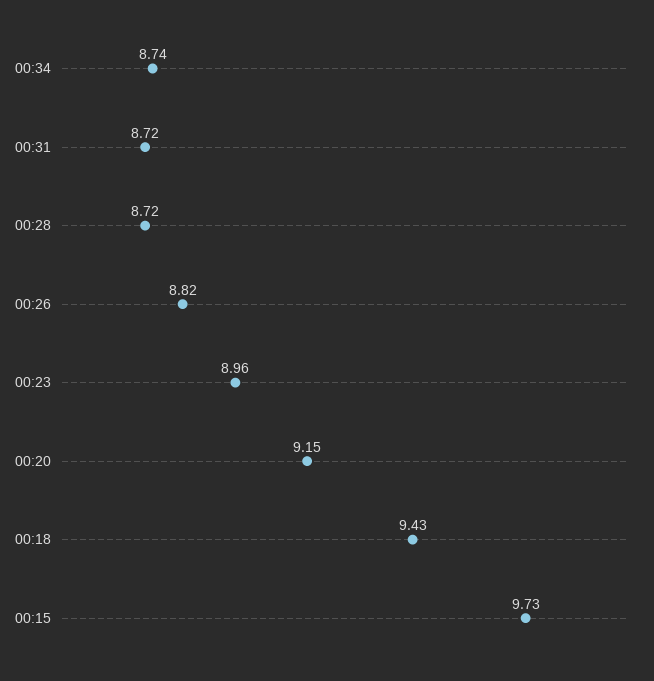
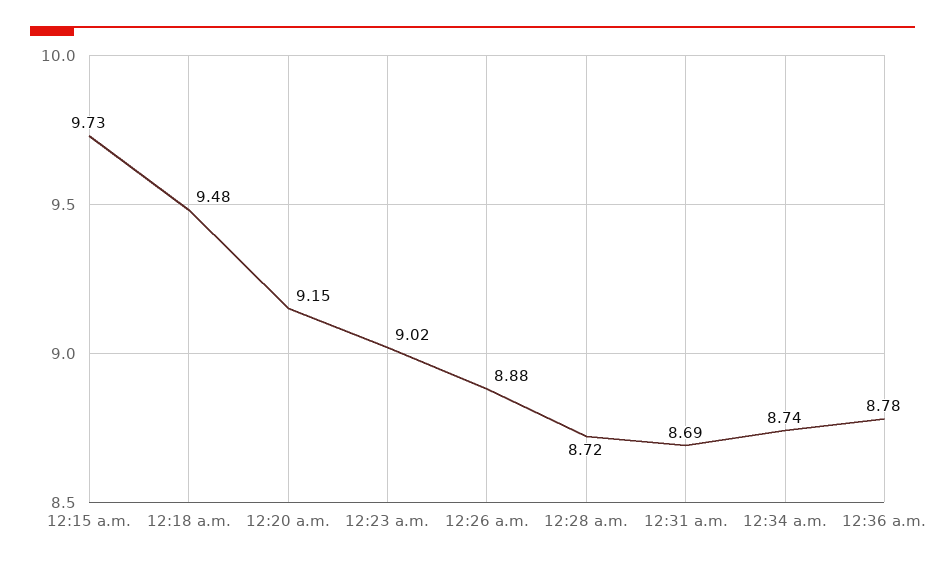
00:31: 8.72 -> 8.69
00:26: 8.82 -> 8.88
00:23: 8.96 -> 9.02
00:18: 9.43 -> 9.48
12:36 a.m.: none -> 8.78

